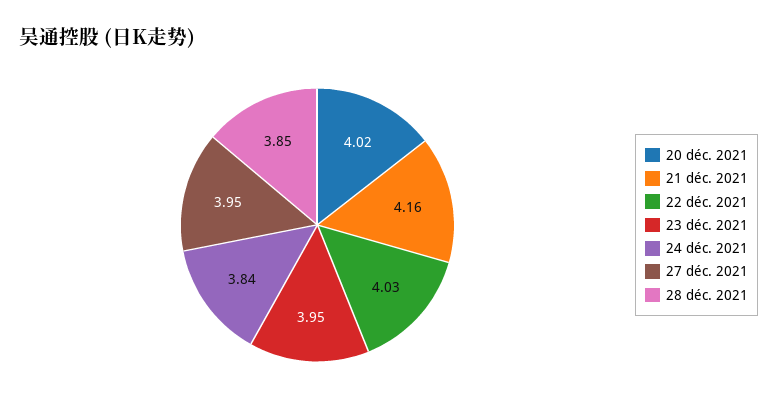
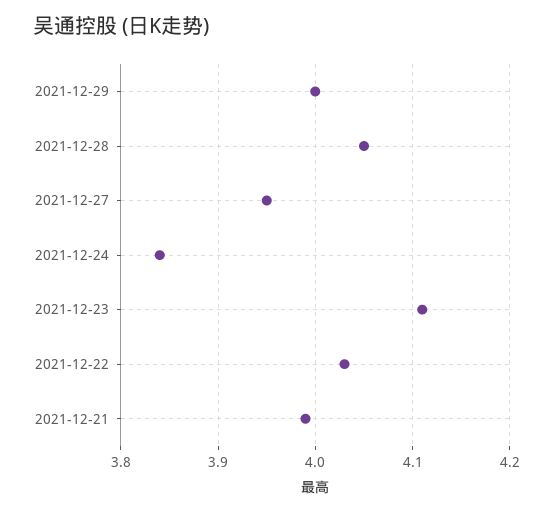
20 déc. 2021: 4.02 -> none
21 déc. 2021: 4.16 -> 3.99
23 déc. 2021: 3.95 -> 4.11
28 déc. 2021: 3.85 -> 4.05
2021-12-29: none -> 4

